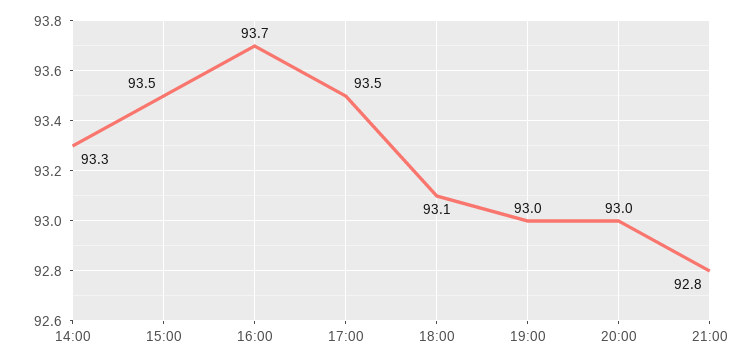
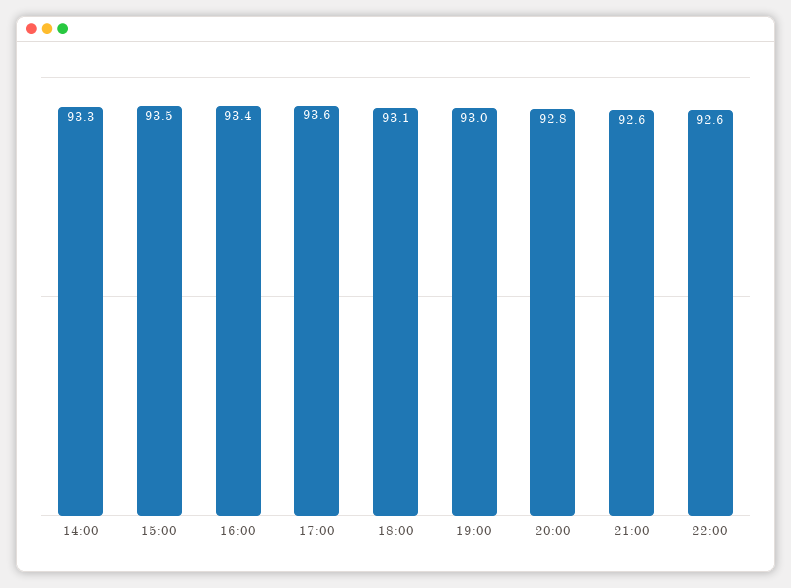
16:00: 93.7 -> 93.4
17:00: 93.5 -> 93.6
20:00: 93 -> 92.8
21:00: 92.8 -> 92.6
22:00: none -> 92.6

